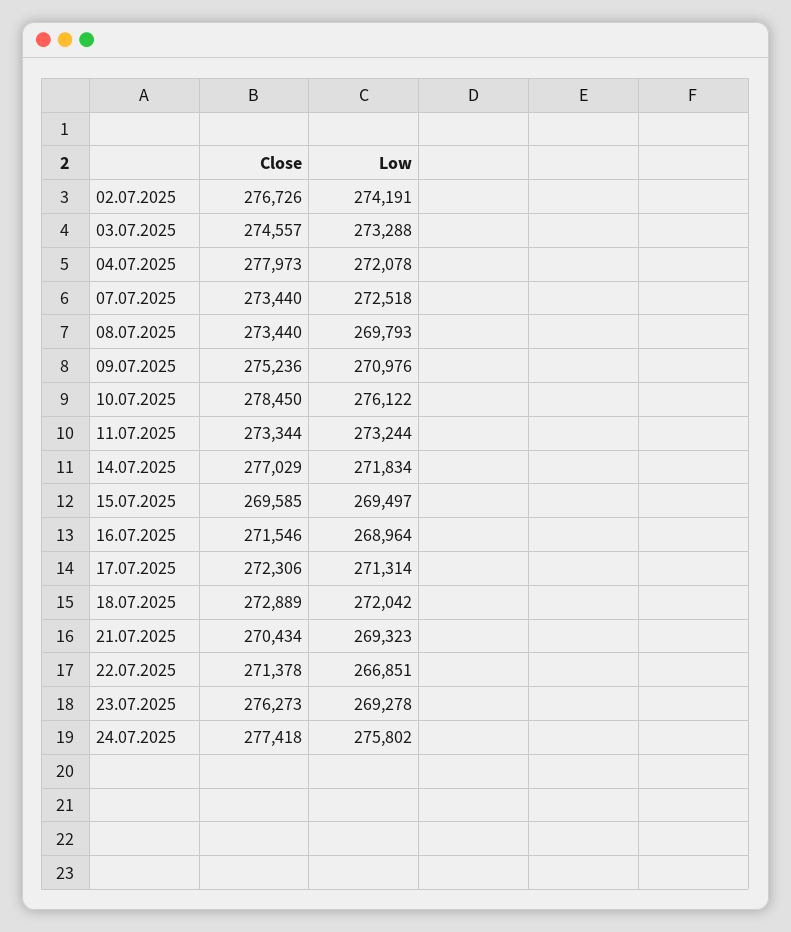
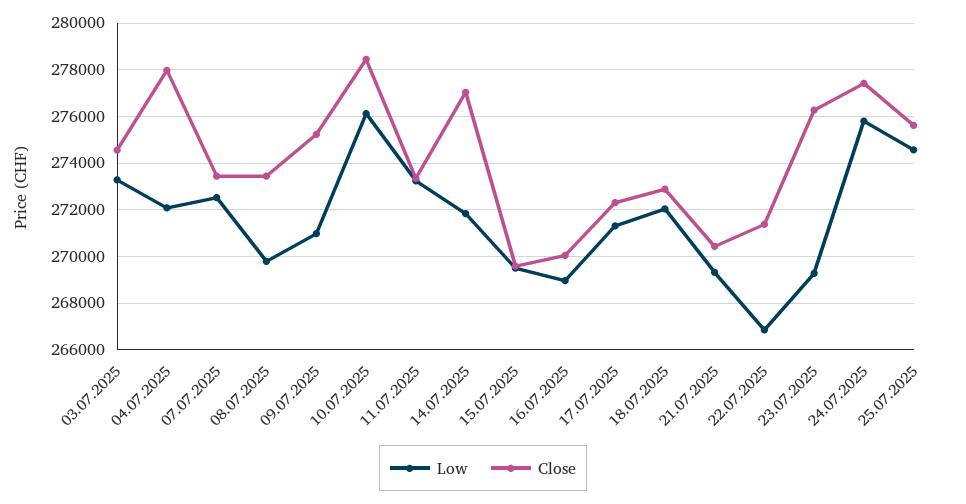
Close, 02.07.2025: 276726 -> none
Low, 02.07.2025: 274191 -> none
Close, 16.07.2025: 271546 -> 270000
Low, 25.07.2025: none -> 274500
Close, 25.07.2025: none -> 275500

